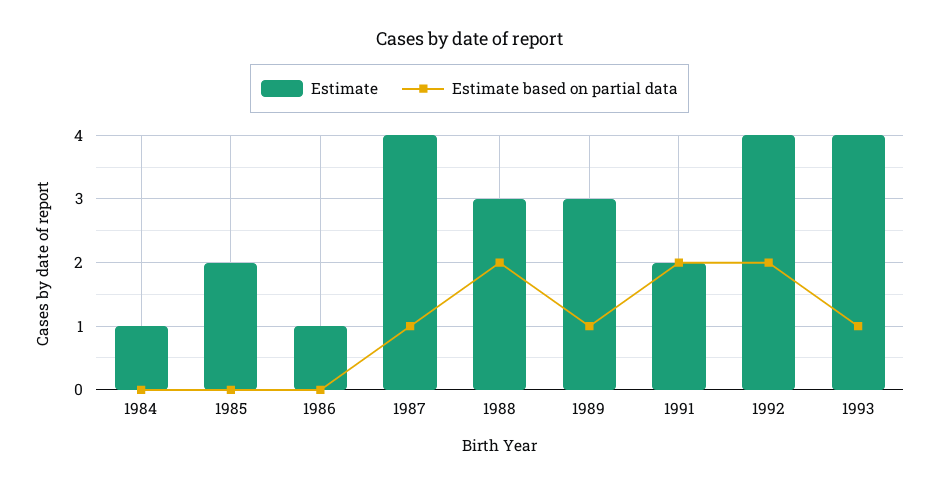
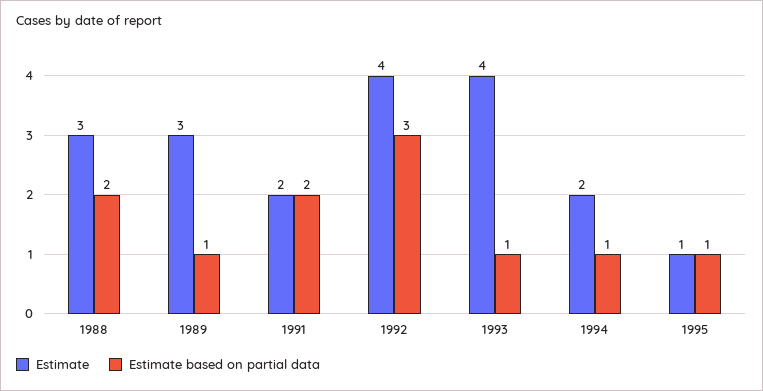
Estimate, 1984: 1 -> none
Estimate based on partial data, 1984: 0 -> none
Estimate, 1985: 2 -> none
Estimate based on partial data, 1985: 0 -> none
Estimate, 1986: 1 -> none
Estimate based on partial data, 1986: 0 -> none
Estimate, 1987: 4 -> none
Estimate based on partial data, 1987: 1 -> none
Estimate based on partial data, 1992: 2 -> 3
Estimate, 1994: none -> 2
Estimate based on partial data, 1994: none -> 1
Estimate, 1995: none -> 1
Estimate based on partial data, 1995: none -> 1

